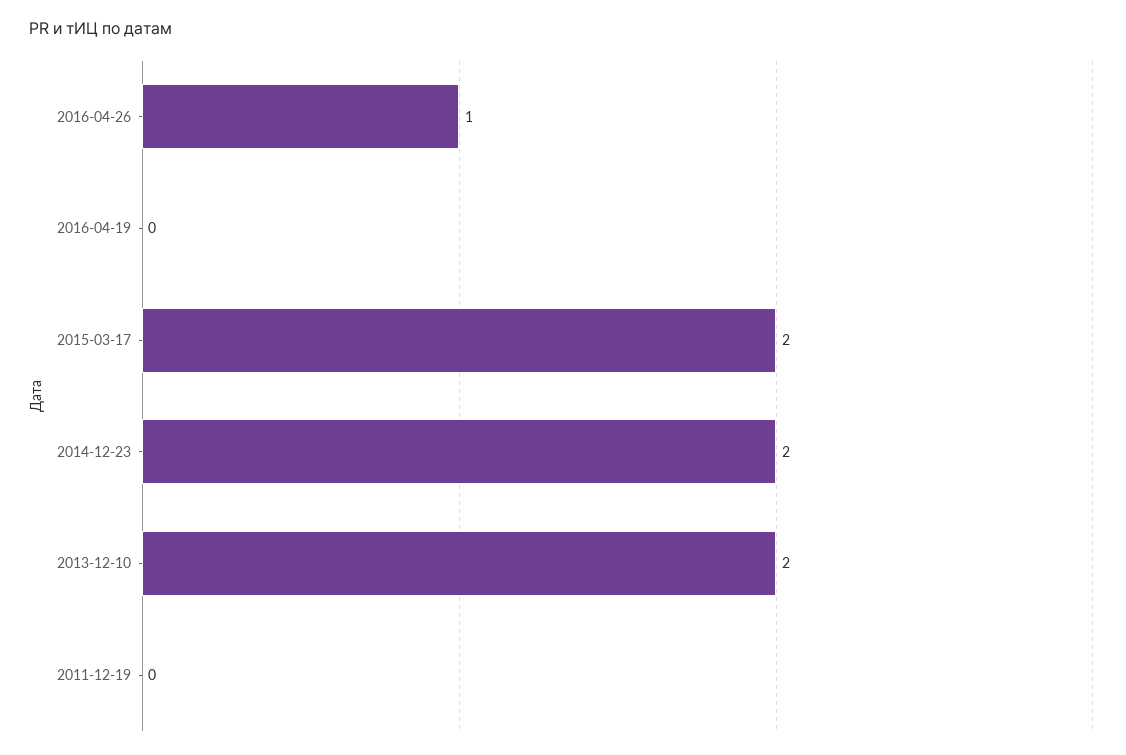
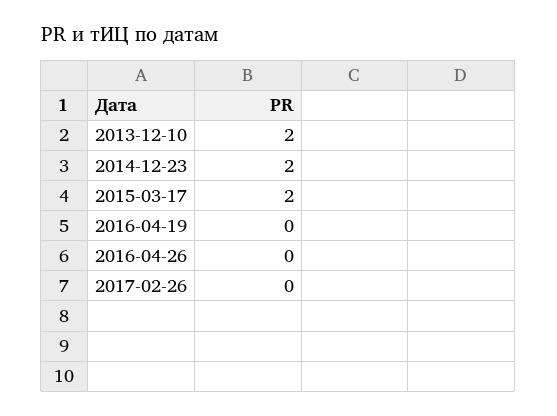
2016-04-26: 1 -> 0
2011-12-19: 0 -> none
2017-02-26: none -> 0

